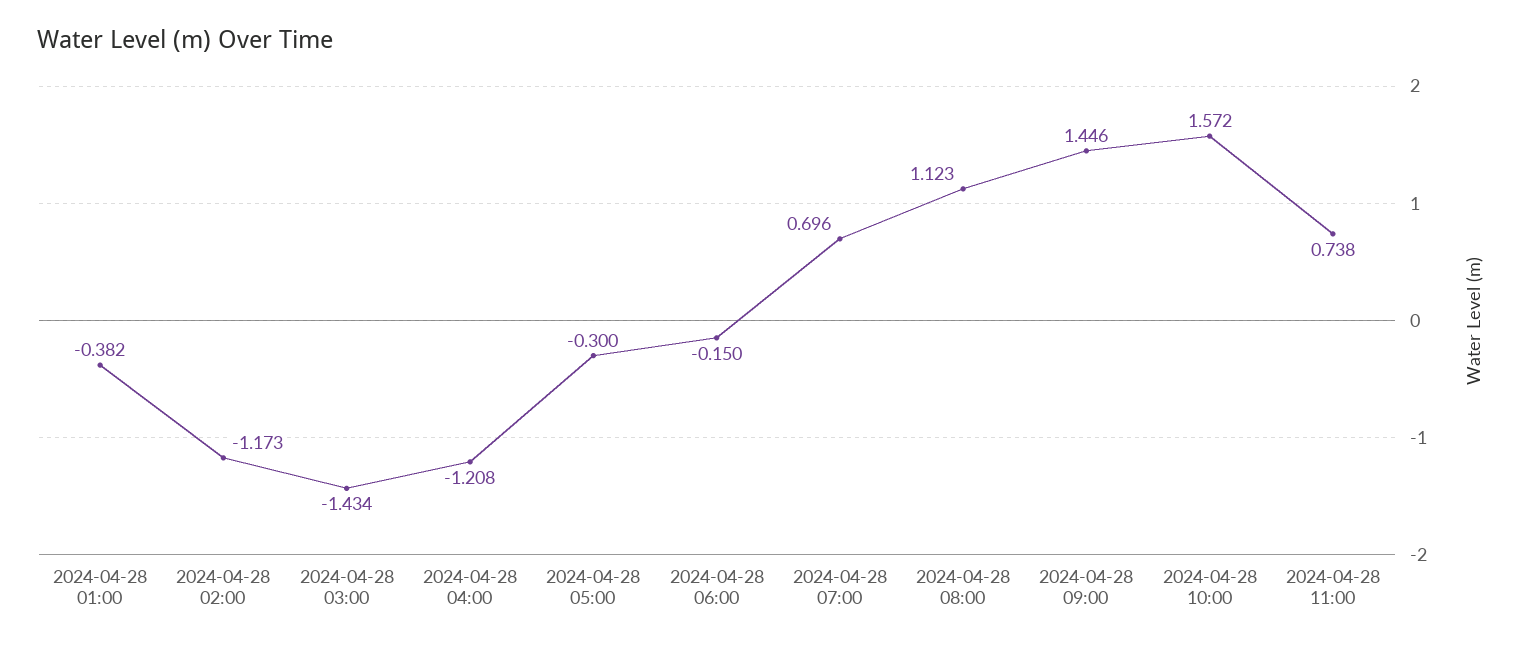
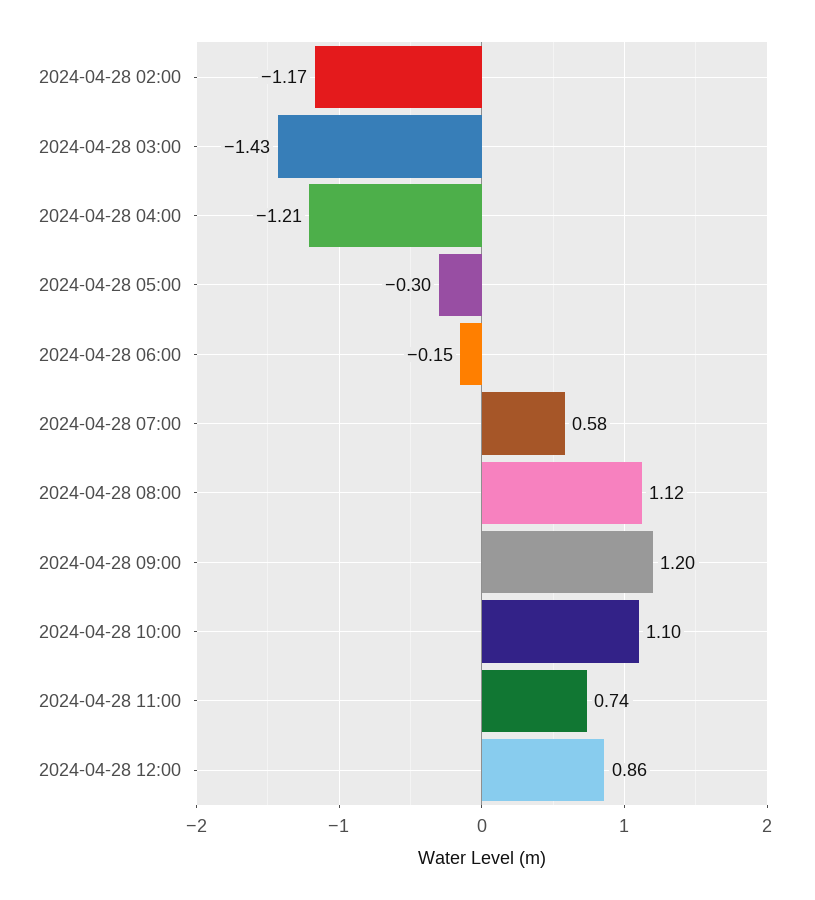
2024-04-28 01:00: -0.382 -> none
2024-04-28 07:00: 0.696 -> 0.58
2024-04-28 09:00: 1.446 -> 1.2
2024-04-28 10:00: 1.572 -> 1.1
2024-04-28 12:00: none -> 0.86

